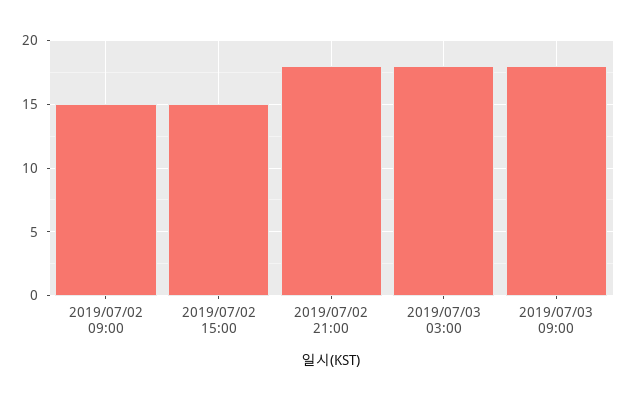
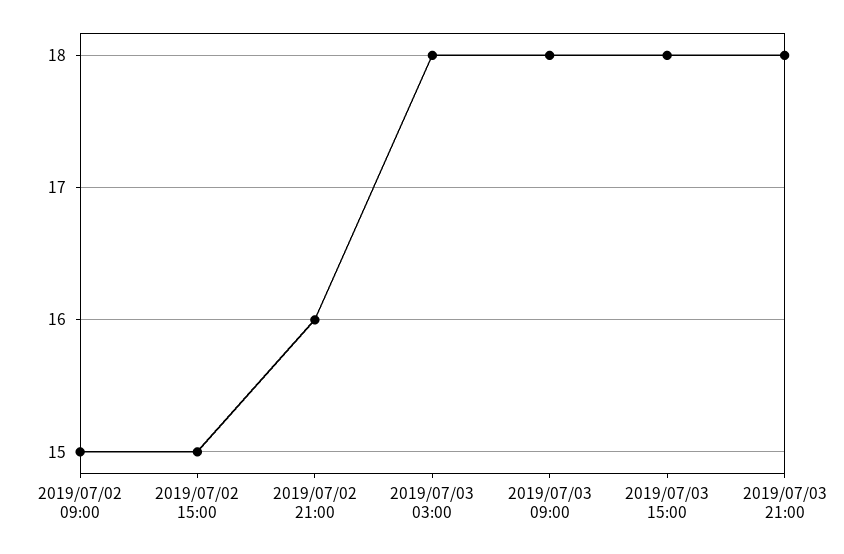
2019/07/02 21:00: 18 -> 16
2019/07/03 15:00: none -> 18
2019/07/03 21:00: none -> 18

